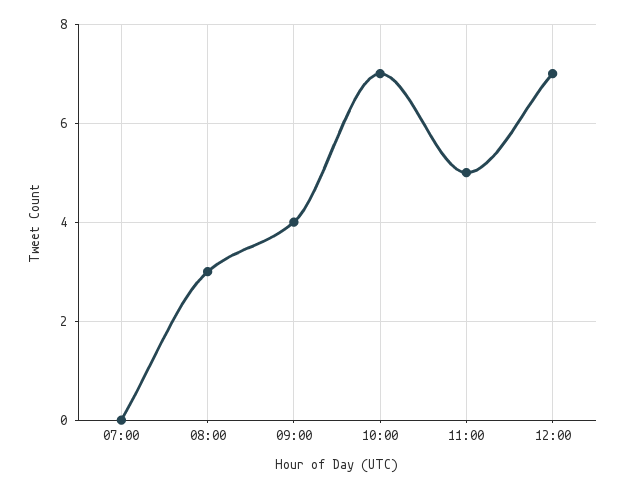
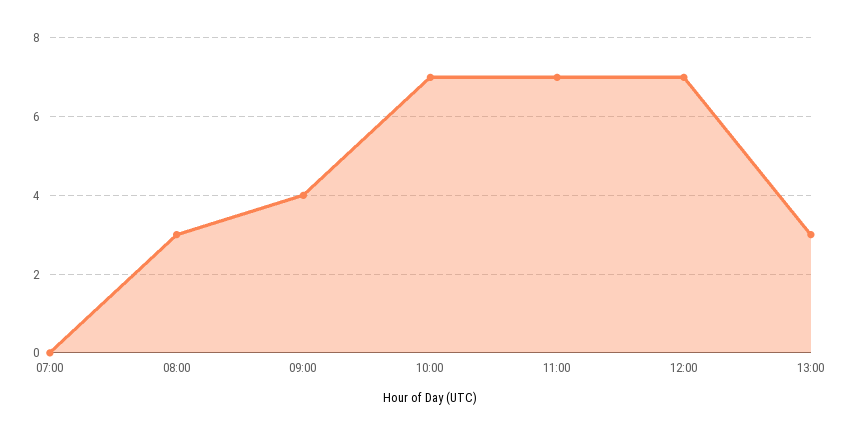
11:00: 5 -> 7
13:00: none -> 3

